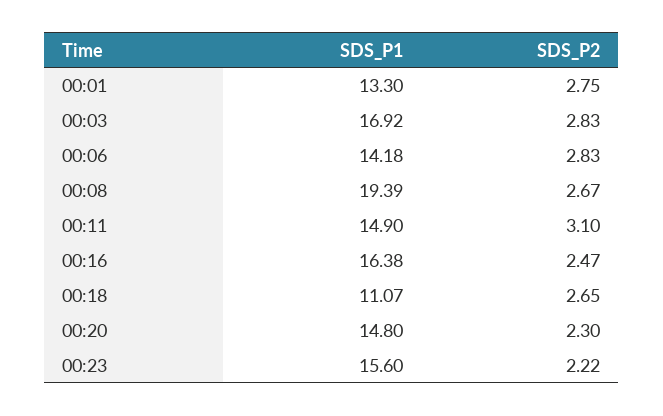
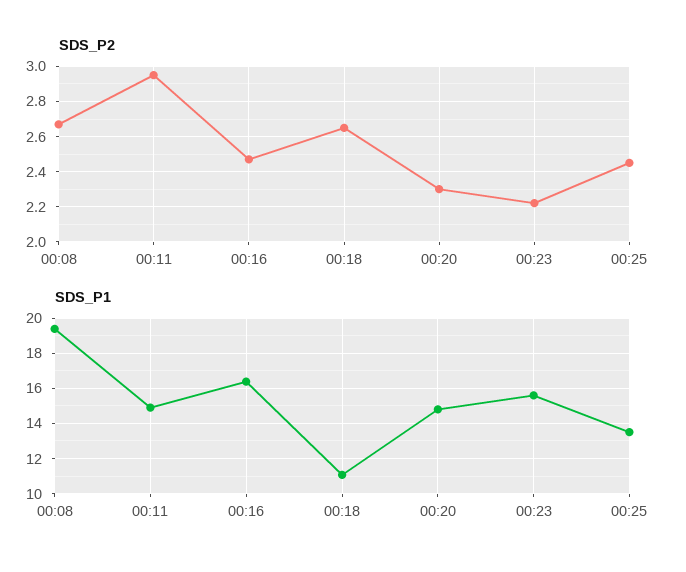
SDS_P1, 00:01: 13.3 -> none
SDS_P2, 00:01: 2.75 -> none
SDS_P1, 00:03: 16.92 -> none
SDS_P2, 00:03: 2.83 -> none
SDS_P1, 00:06: 14.18 -> none
SDS_P2, 00:06: 2.83 -> none
SDS_P2, 00:11: 3.1 -> 2.95
SDS_P2, 00:25: none -> 2.45
SDS_P1, 00:25: none -> 13.5

